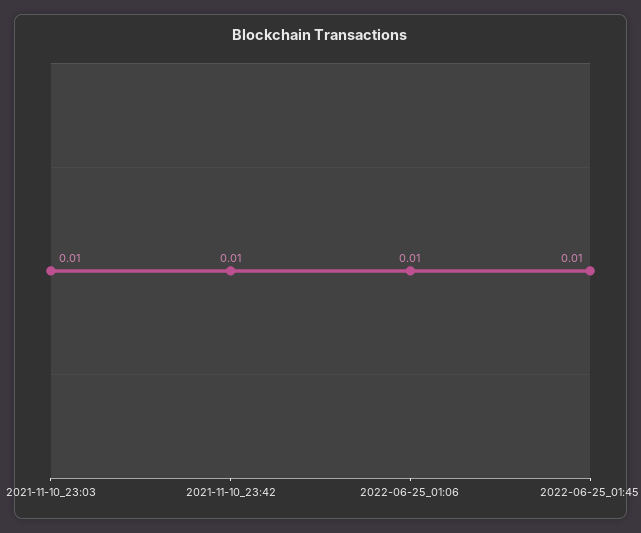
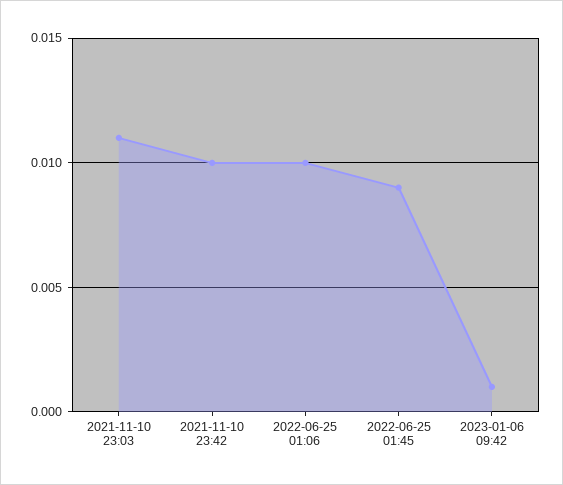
2021-11-10_23:03: 0.01 -> 0.011
2022-06-25_01:45: 0.01 -> 0.009
2023-01-06 09:42: none -> 0.001

